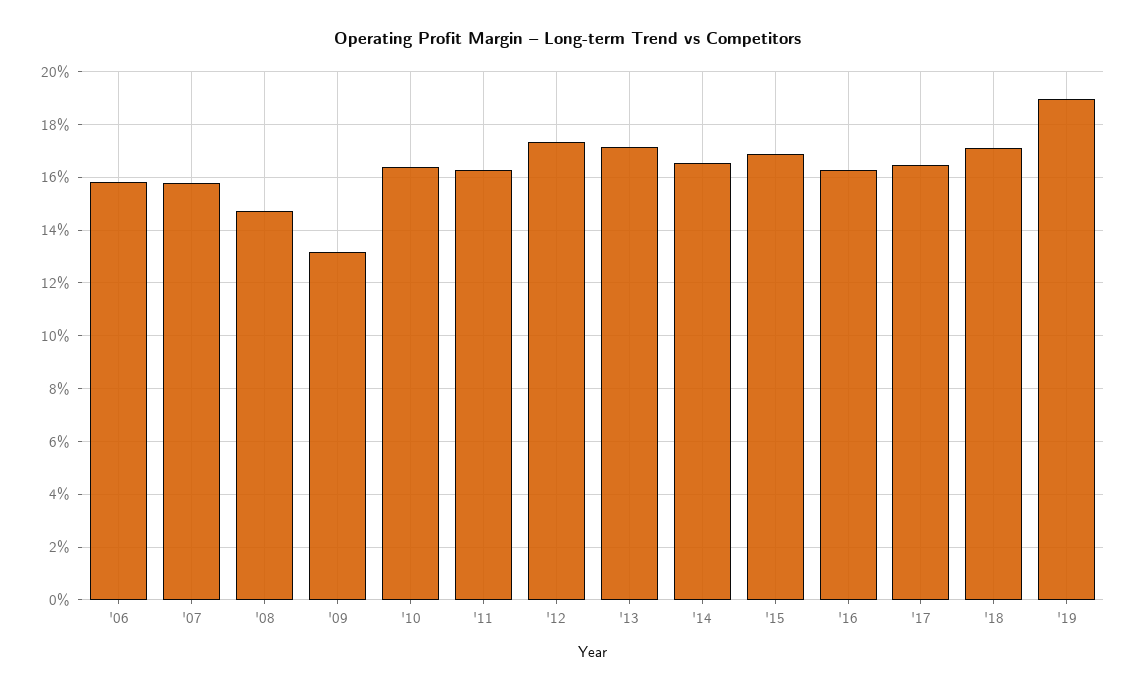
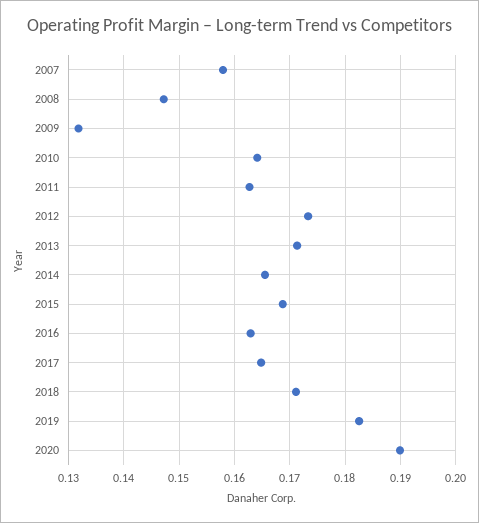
'06: 0.1575 -> none
'19: 0.19 -> 0.182
2020: none -> 0.19

